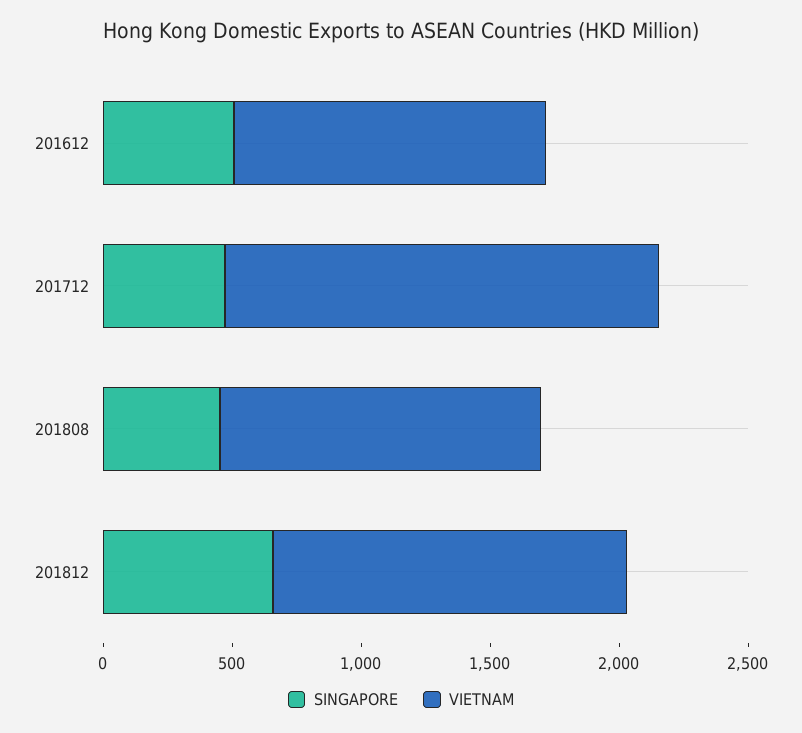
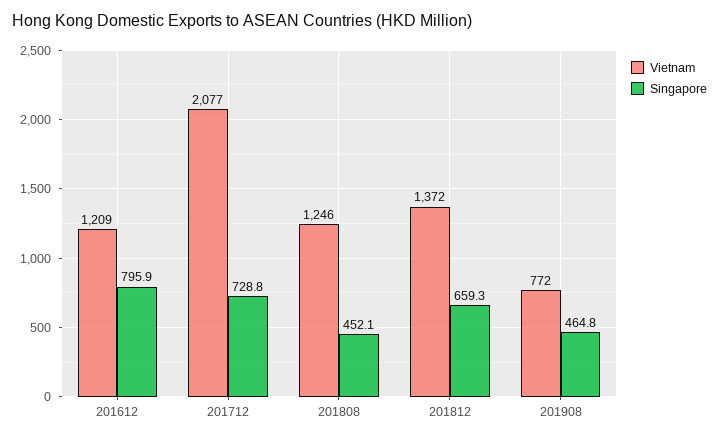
SINGAPORE, 201612: 500 -> 795.9
SINGAPORE, 201712: 500 -> 728.8
VIETNAM, 201712: 1700 -> 2077
VIETNAM, 201908: none -> 772
SINGAPORE, 201908: none -> 464.8

